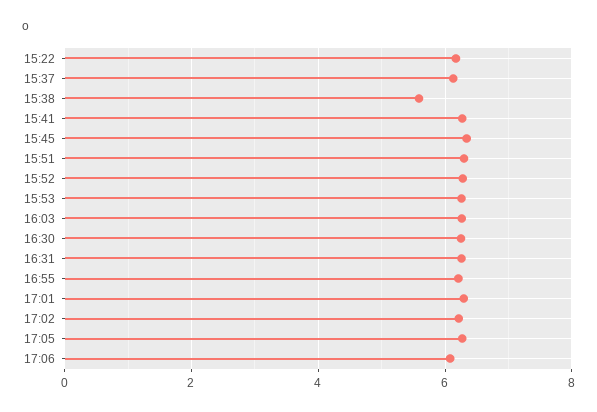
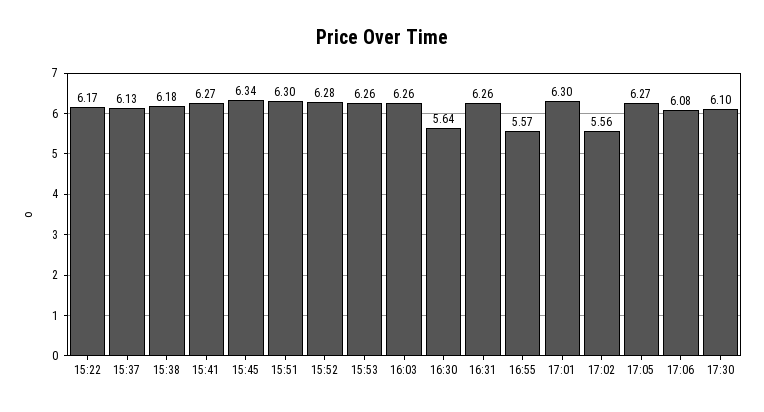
15:38: 5.6 -> 6.18
16:30: 6.2 -> 5.64
16:55: 6.2 -> 5.57
17:02: 6.2 -> 5.56
17:30: none -> 6.1

